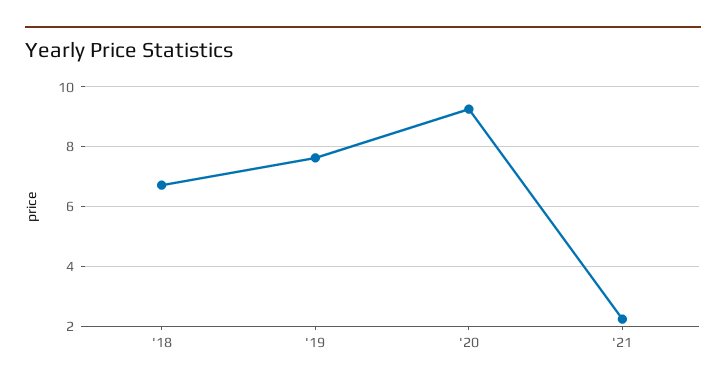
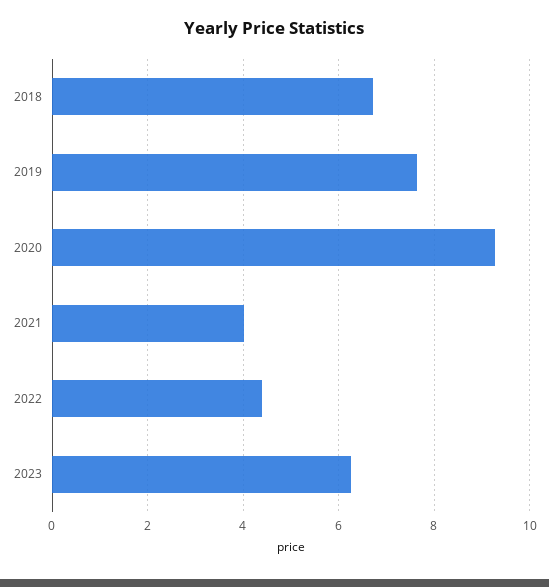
'21: 2.25 -> 4
2022: none -> 4.4
2023: none -> 6.2

